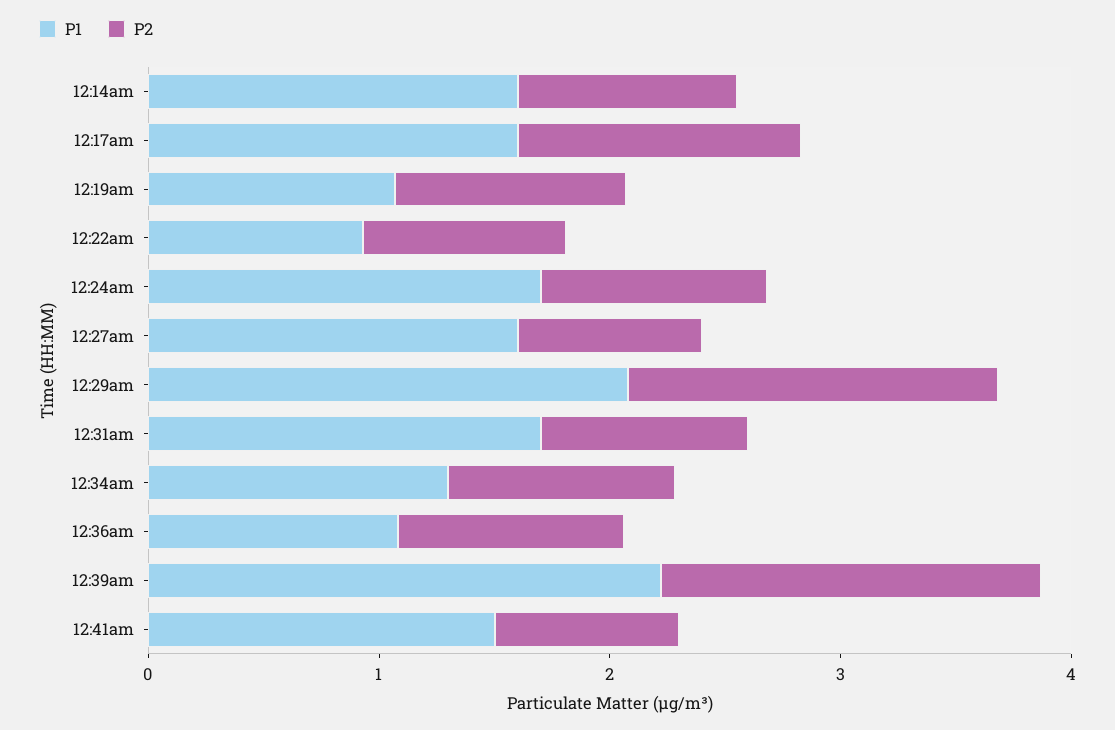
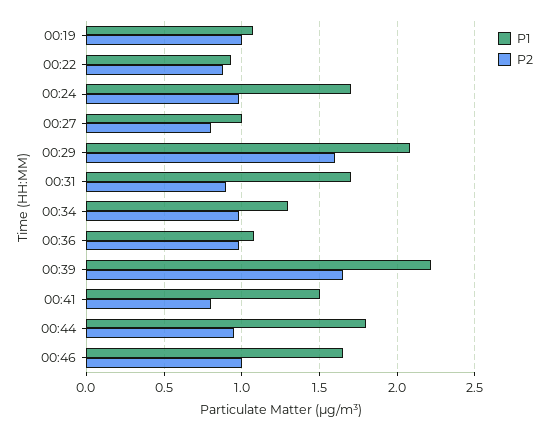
P1, 12:14am: 1.6 -> none
P2, 12:14am: 1 -> none
P1, 12:17am: 1.6 -> none
P2, 12:17am: 1.2 -> none
P1, 12:27am: 1.6 -> 1
P1, 00:44: none -> 1.8
P2, 00:44: none -> 0.95
P1, 00:46: none -> 1.65
P2, 00:46: none -> 1

